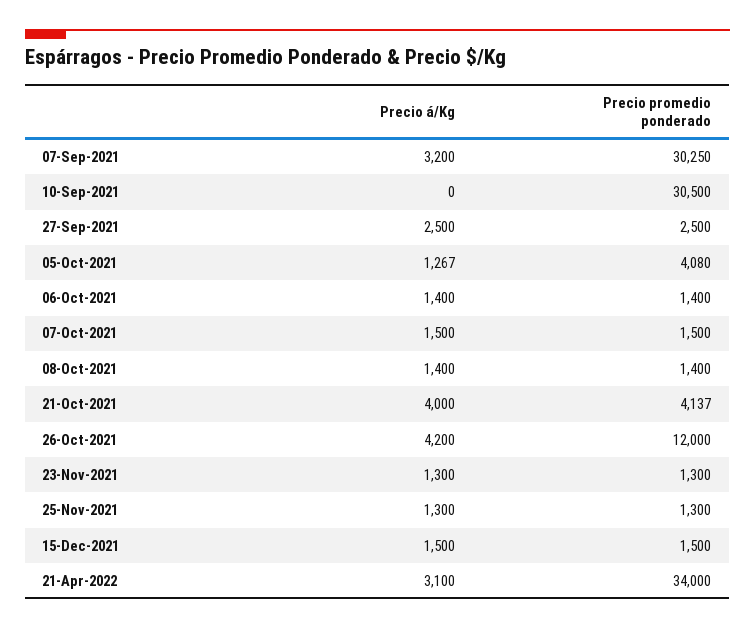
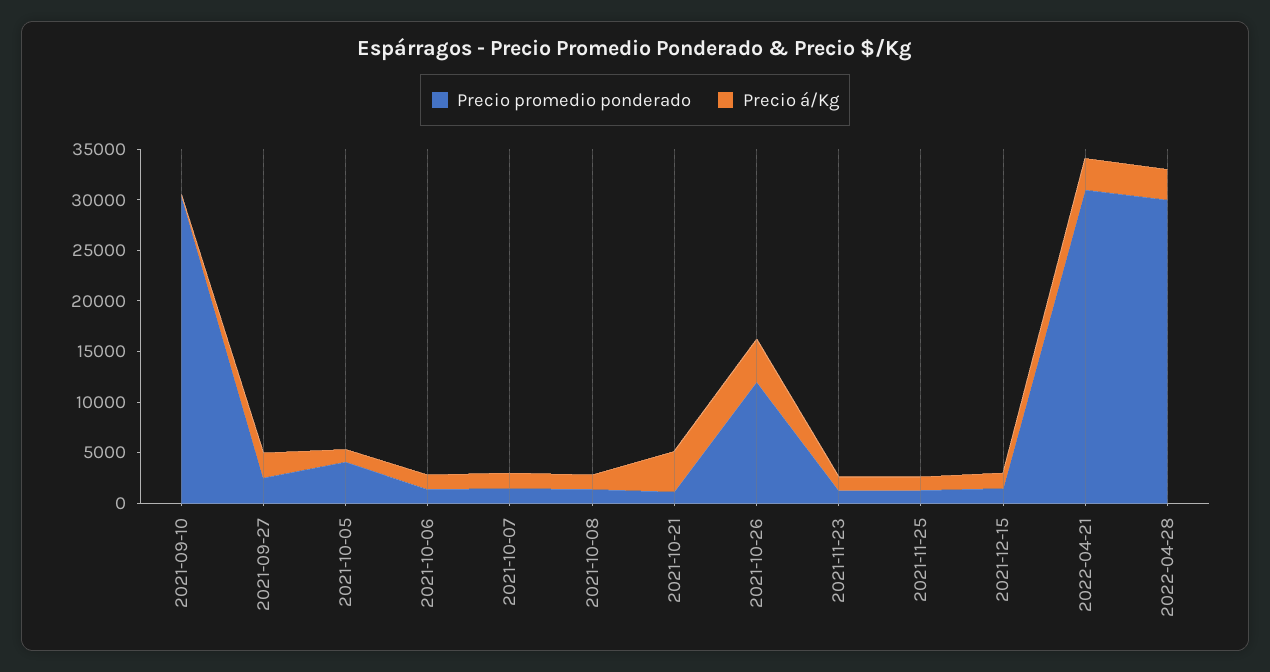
Precio á/Kg, 07-Sep-2021: 3200 -> none
Precio promedio ponderado, 07-Sep-2021: 30250 -> none
Precio promedio ponderado, 21-Oct-2021: 4137 -> 1000
Precio promedio ponderado, 21-Apr-2022: 34000 -> 31000
Precio promedio ponderado, 2022-04-28: none -> 30000
Precio á/Kg, 2022-04-28: none -> 3000

